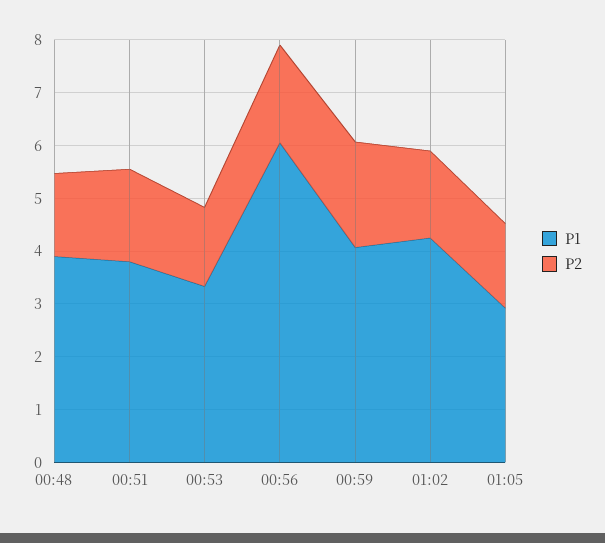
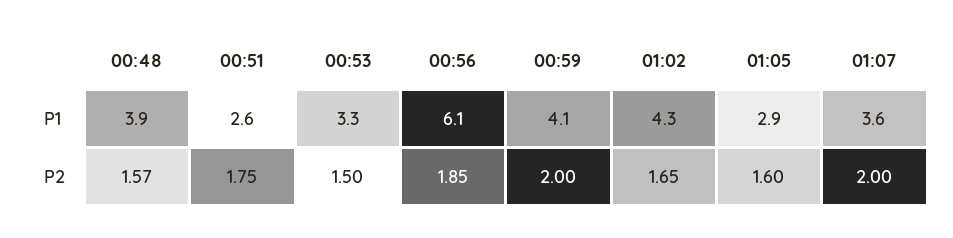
P1, 00:51: 3.8 -> 2.6
P1, 01:07: none -> 3.6
P2, 01:07: none -> 2

